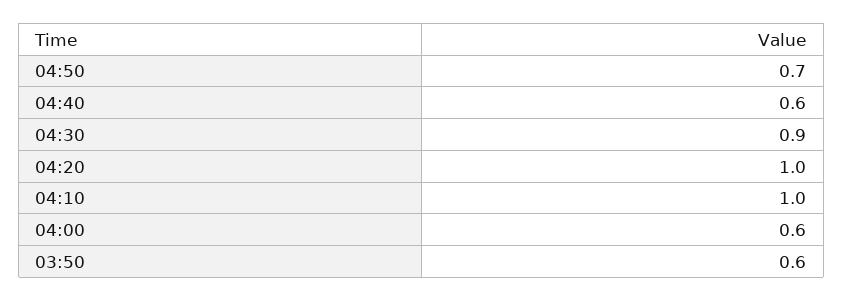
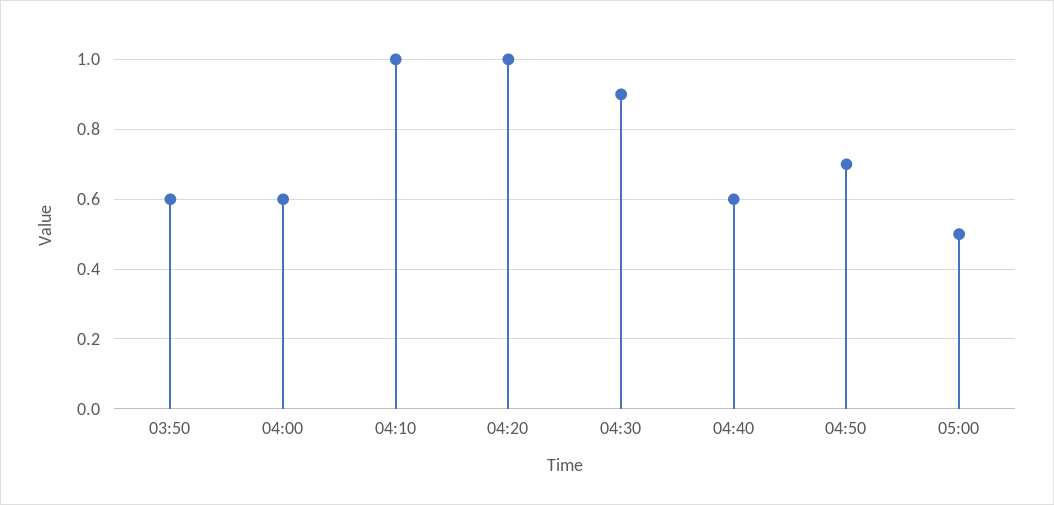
05:00: none -> 0.5

